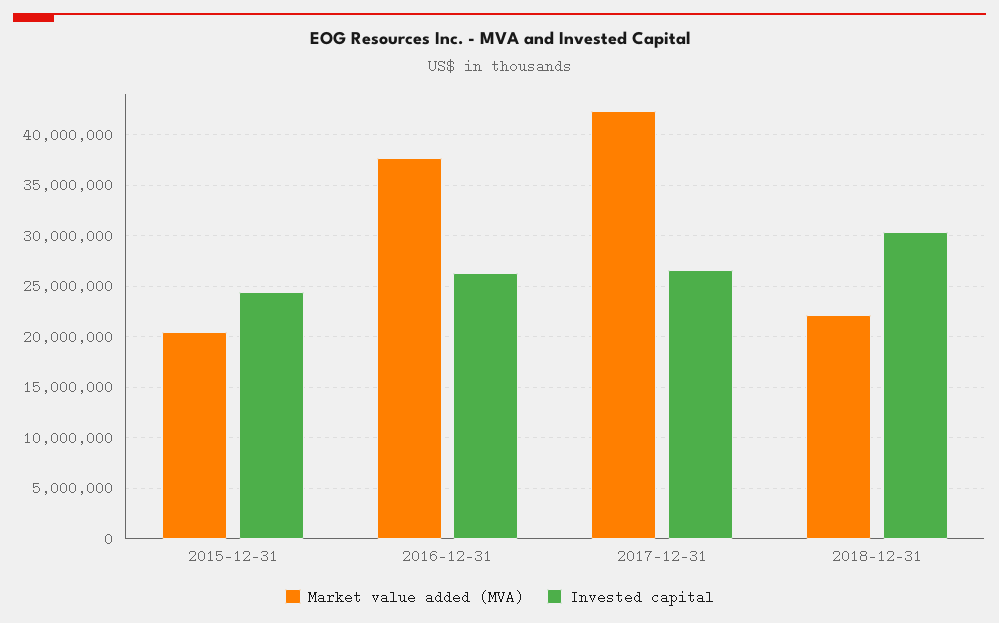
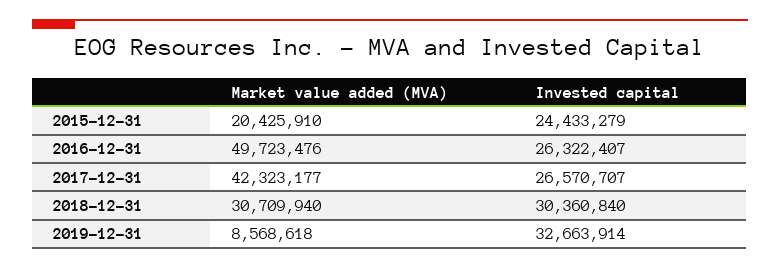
Market value added (MVA), 2016-12-31: 38000000 -> 49723476
Market value added (MVA), 2018-12-31: 22000000 -> 30709940
Market value added (MVA), 2019-12-31: none -> 8568618
Invested capital, 2019-12-31: none -> 32663914

